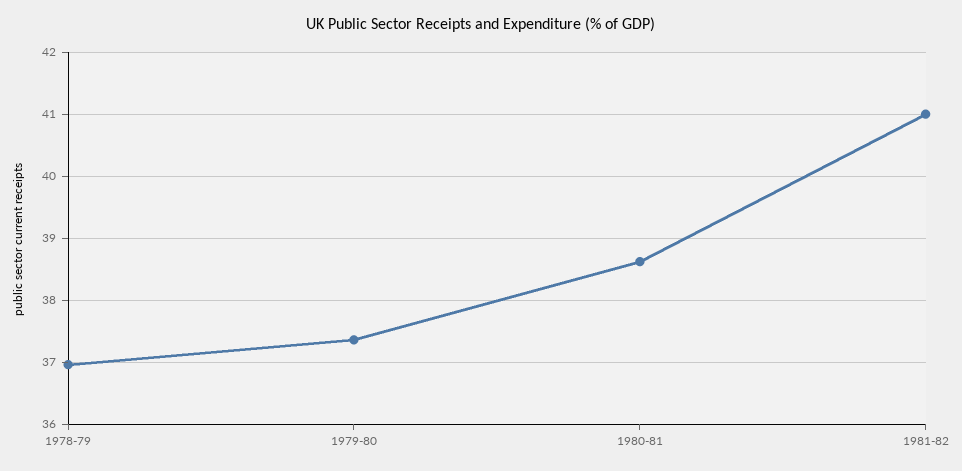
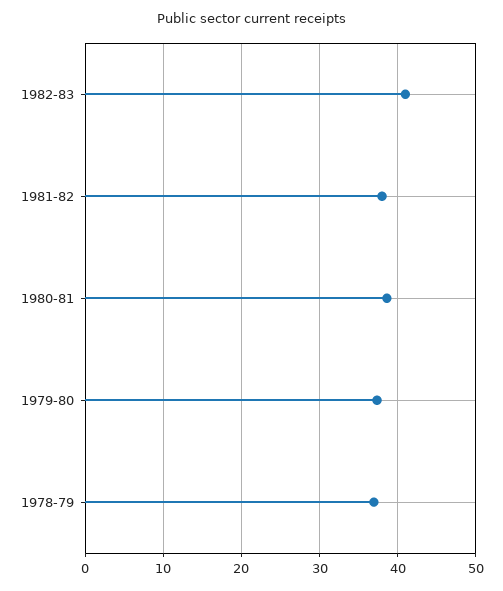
1981-82: 41 -> 38
1982-83: none -> 41

